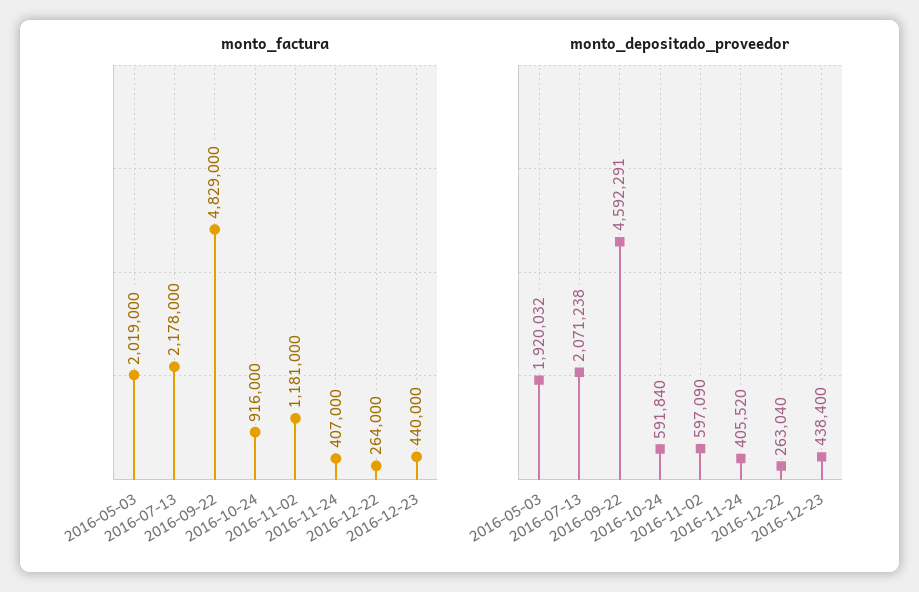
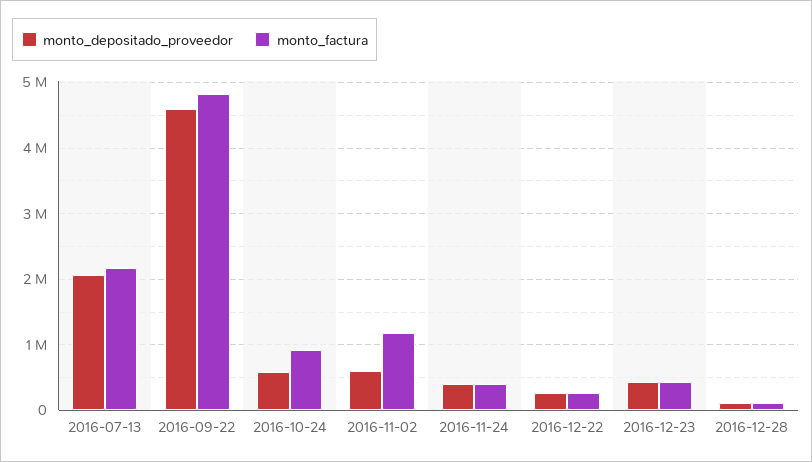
monto_factura, 2016-05-03: 2019000 -> none
monto_depositado_proveedor, 2016-05-03: 1920032 -> none
monto_depositado_proveedor, 2016-12-28: none -> 100000
monto_factura, 2016-12-28: none -> 100000

